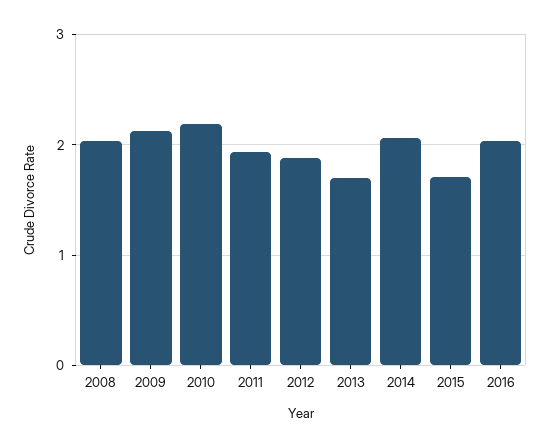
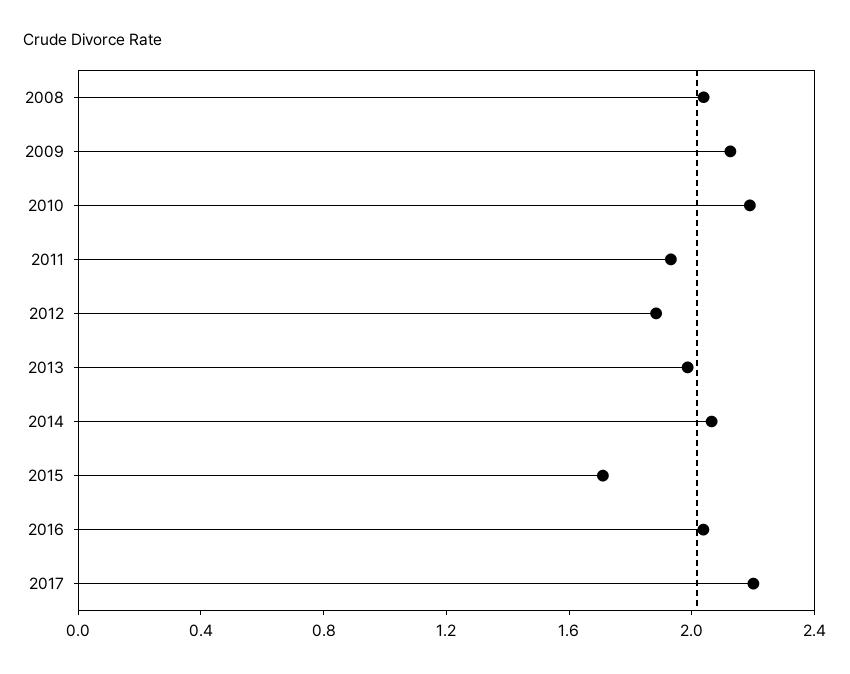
2013: 1.7 -> 2
2017: none -> 2.2

